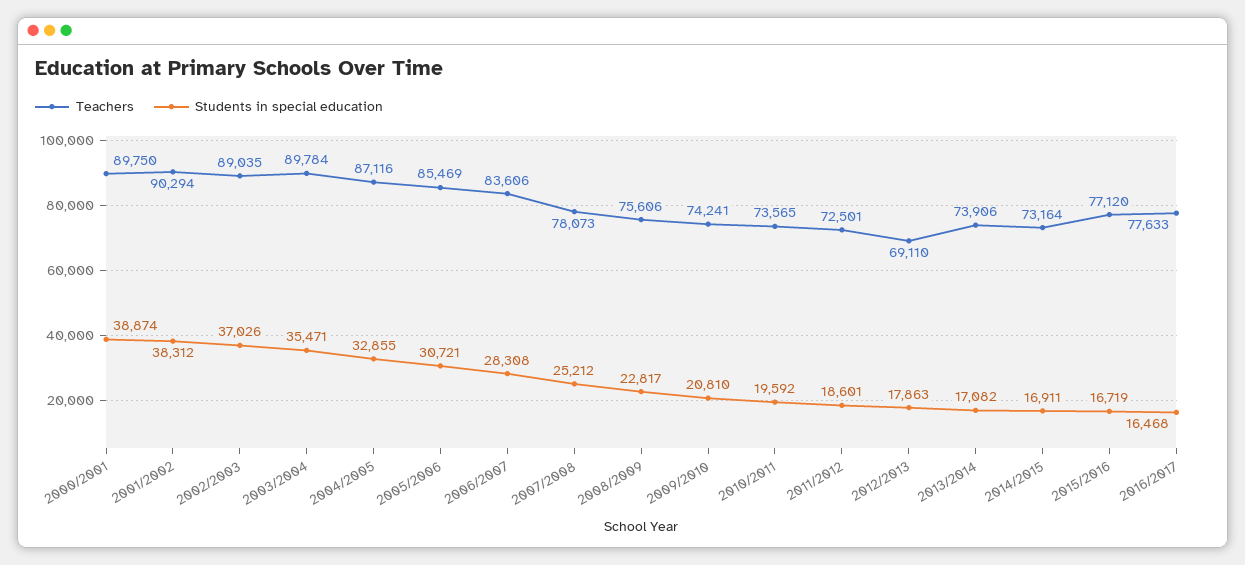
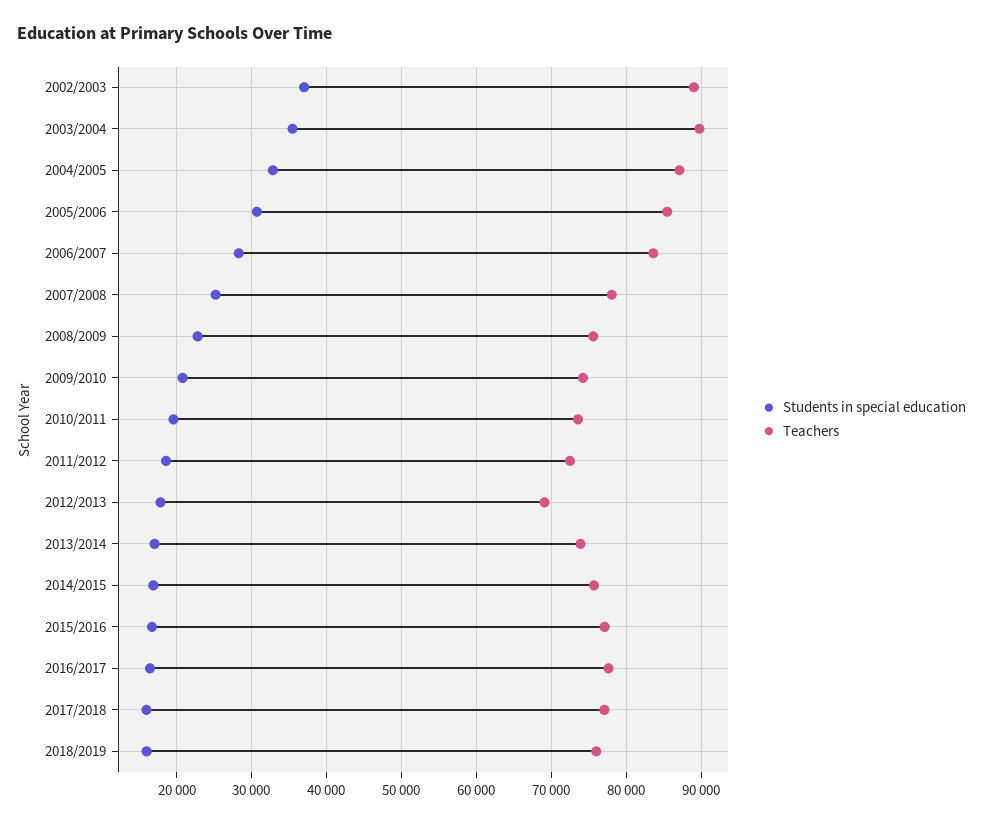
Teachers, 2000/2001: 89750 -> none
Students in special education, 2000/2001: 38874 -> none
Teachers, 2001/2002: 90294 -> none
Students in special education, 2001/2002: 38312 -> none
Teachers, 2014/2015: 73164 -> 76000
Students in special education, 2017/2018: none -> 16000
Teachers, 2017/2018: none -> 77000
Students in special education, 2018/2019: none -> 16000
Teachers, 2018/2019: none -> 76000

